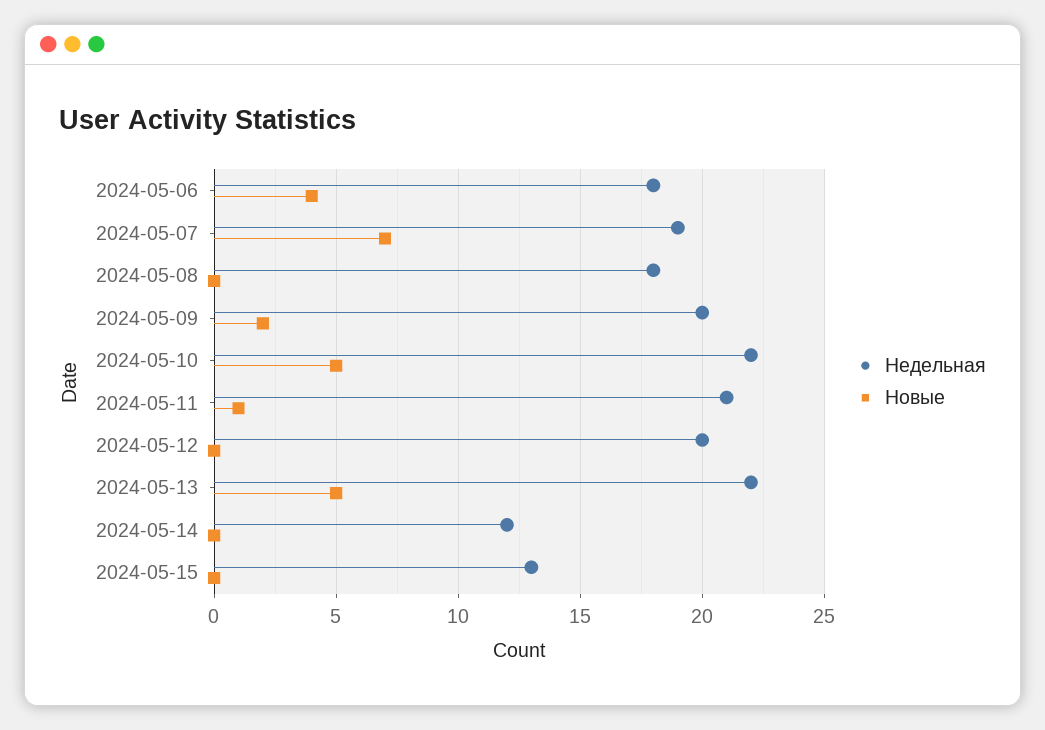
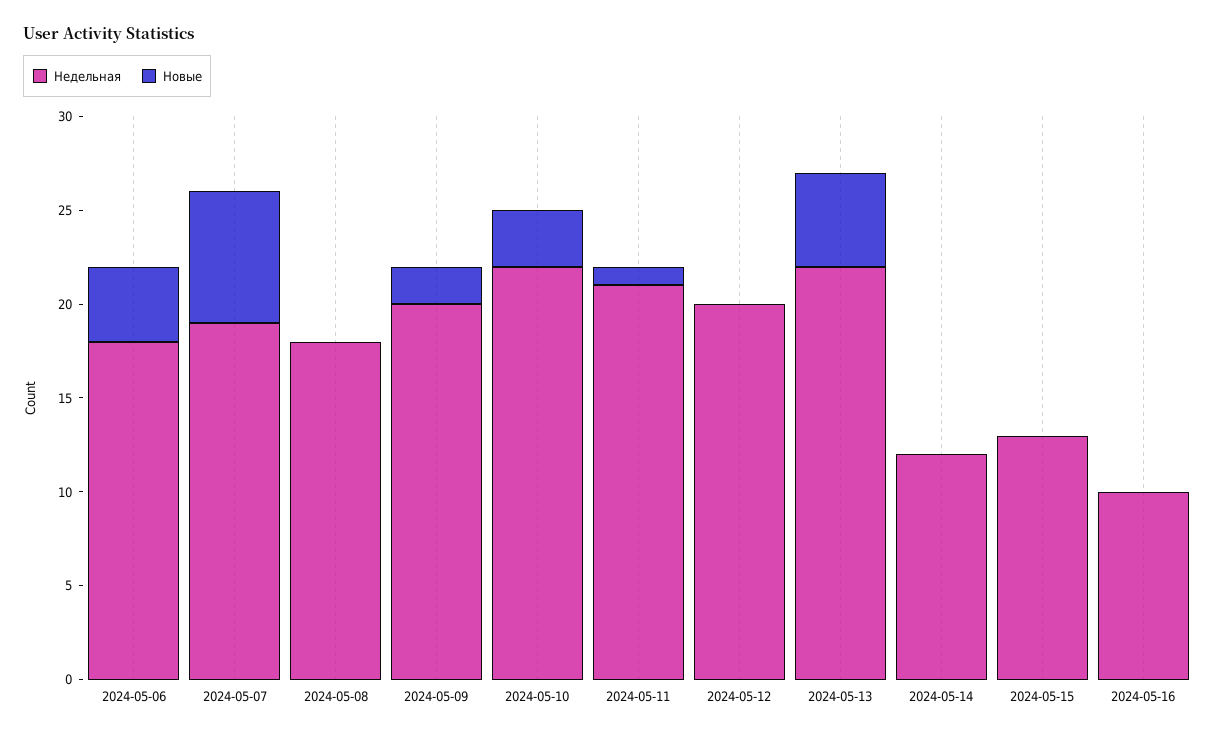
Новые, 2024-05-10: 5 -> 3
Недельная, 2024-05-16: none -> 10
Новые, 2024-05-16: none -> 0

